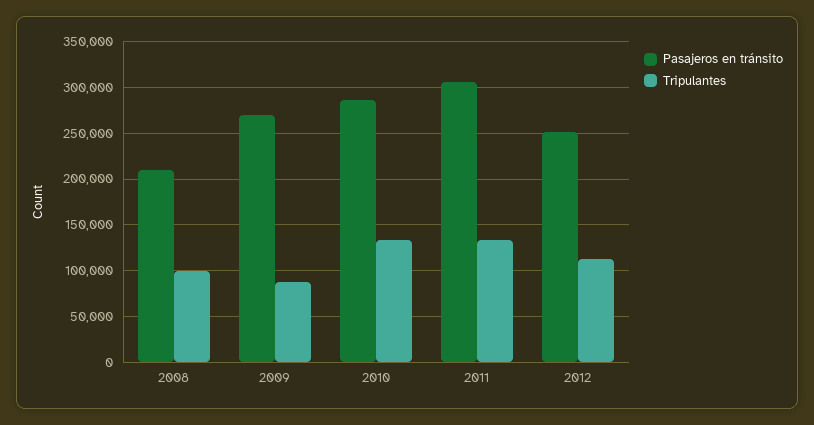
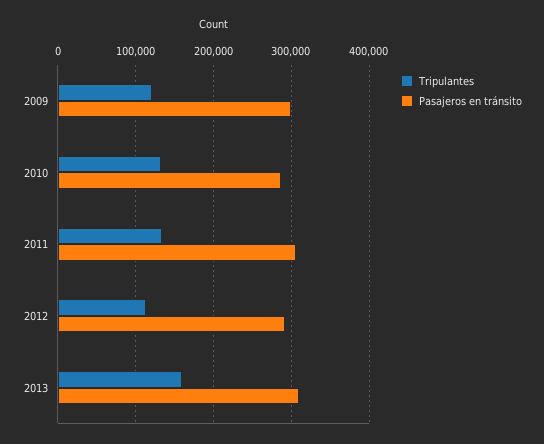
Pasajeros en tránsito, 2008: 210000 -> none
Tripulantes, 2008: 100000 -> none
Pasajeros en tránsito, 2009: 270000 -> 300000
Tripulantes, 2009: 90000 -> 120000
Pasajeros en tránsito, 2012: 250000 -> 290000
Tripulantes, 2013: none -> 160000
Pasajeros en tránsito, 2013: none -> 310000

